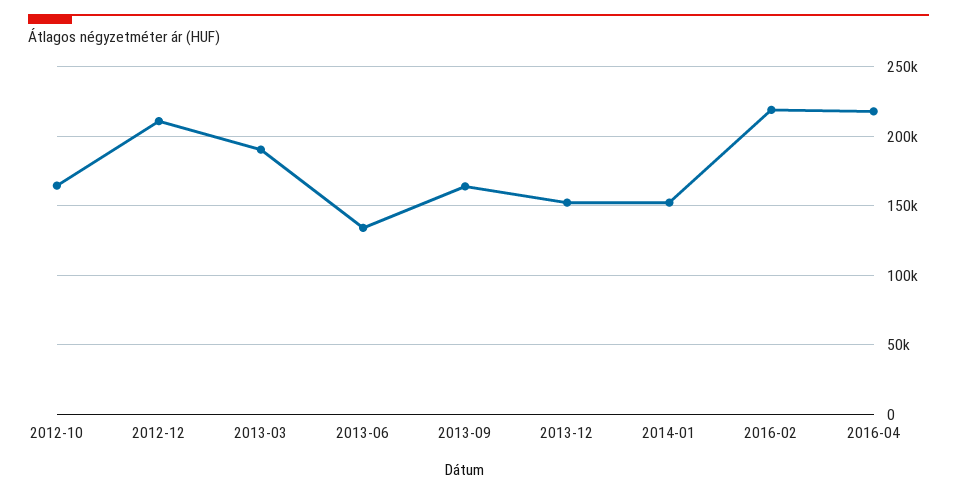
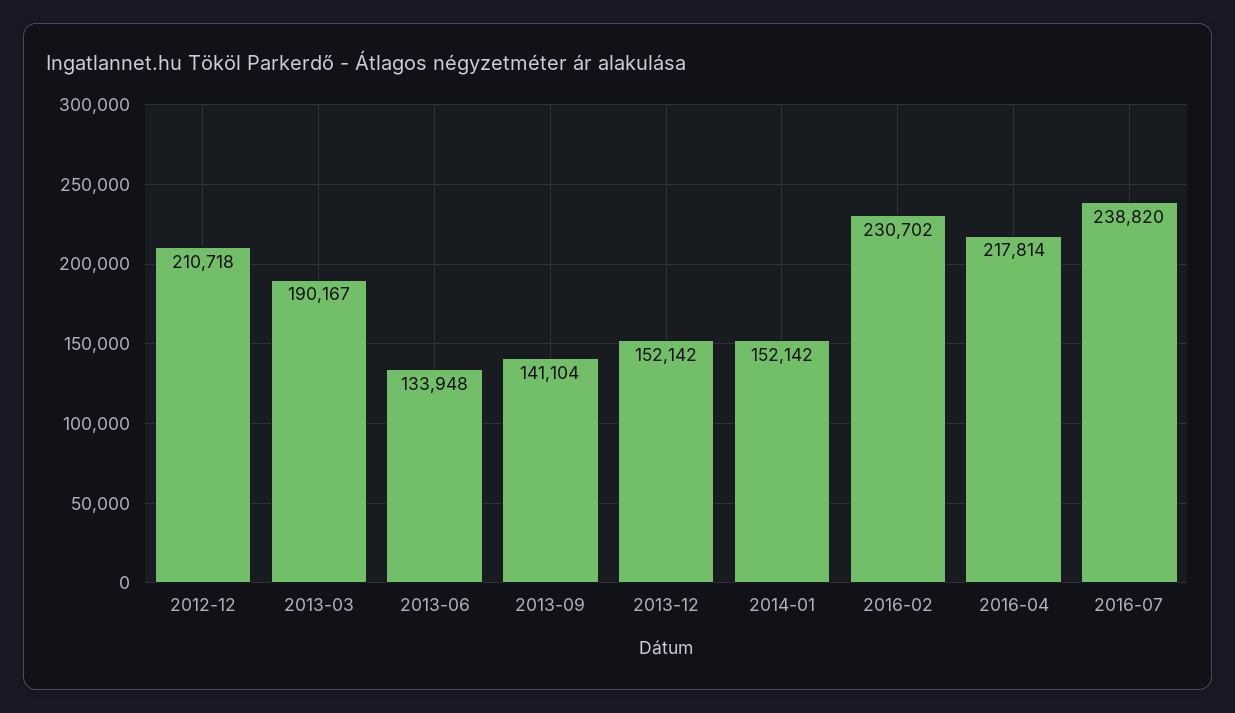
2012-10: 165000 -> none
2013-09: 165000 -> 141104
2016-02: 220000 -> 230702
2016-07: none -> 238820

